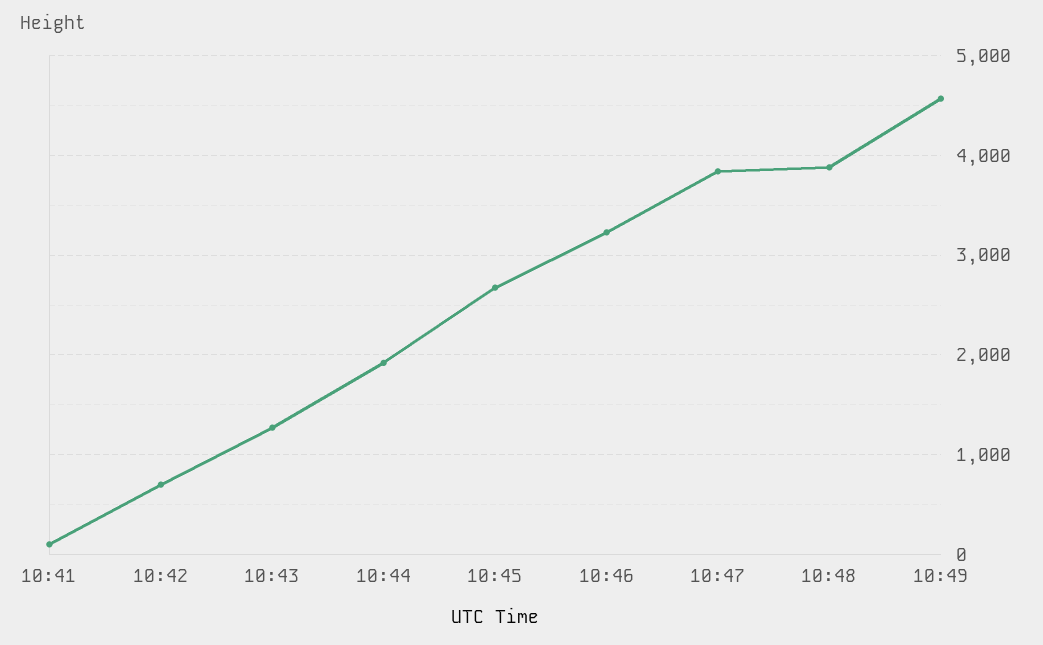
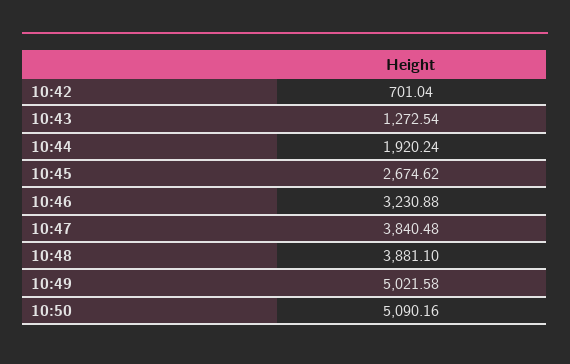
10:41: 100 -> none
10:49: 4600 -> 5021.58
10:50: none -> 5090.16

